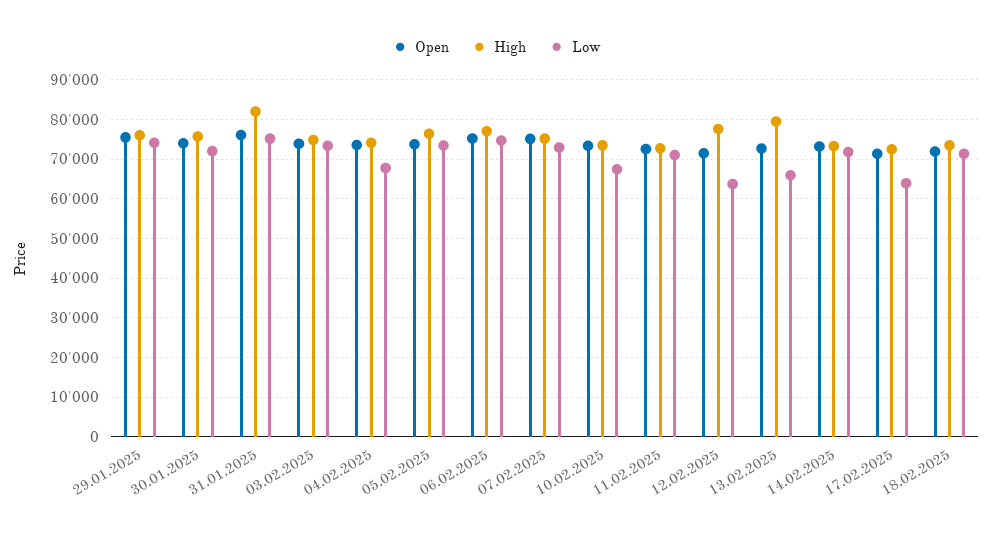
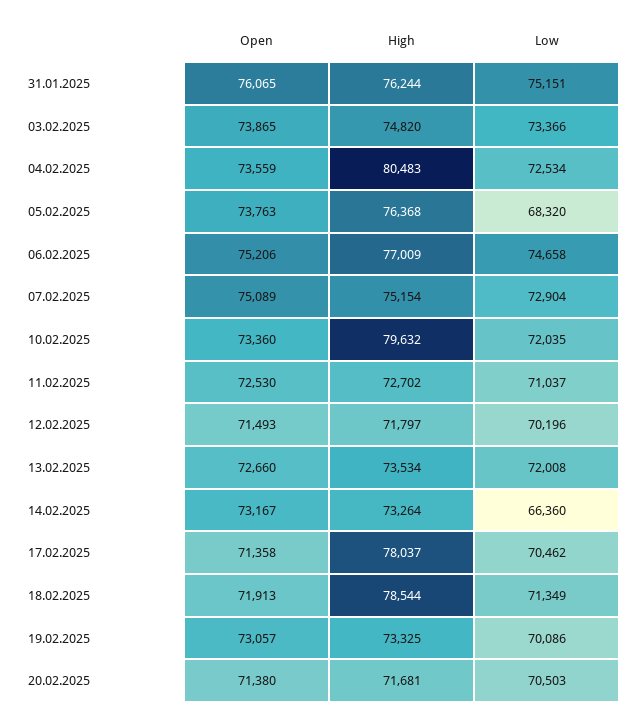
Open, 29.01.2025: 76000 -> none
High, 29.01.2025: 76000 -> none
Low, 29.01.2025: 74000 -> none
Open, 30.01.2025: 74000 -> none
High, 30.01.2025: 76000 -> none
Low, 30.01.2025: 72000 -> none
High, 31.01.2025: 82000 -> 76244
High, 04.02.2025: 74000 -> 80483
Low, 04.02.2025: 68000 -> 72534
Low, 05.02.2025: 74000 -> 68320
High, 10.02.2025: 74000 -> 79632
Low, 10.02.2025: 68000 -> 72035
High, 12.02.2025: 78000 -> 71797
Low, 12.02.2025: 64000 -> 70196
High, 13.02.2025: 80000 -> 73534
Low, 13.02.2025: 66000 -> 72008
Low, 14.02.2025: 72000 -> 66360
High, 17.02.2025: 72000 -> 78037
Low, 17.02.2025: 64000 -> 70462
High, 18.02.2025: 74000 -> 78544
Open, 19.02.2025: none -> 73057
High, 19.02.2025: none -> 73325
Low, 19.02.2025: none -> 70086
Open, 20.02.2025: none -> 71380
High, 20.02.2025: none -> 71681
Low, 20.02.2025: none -> 70503

